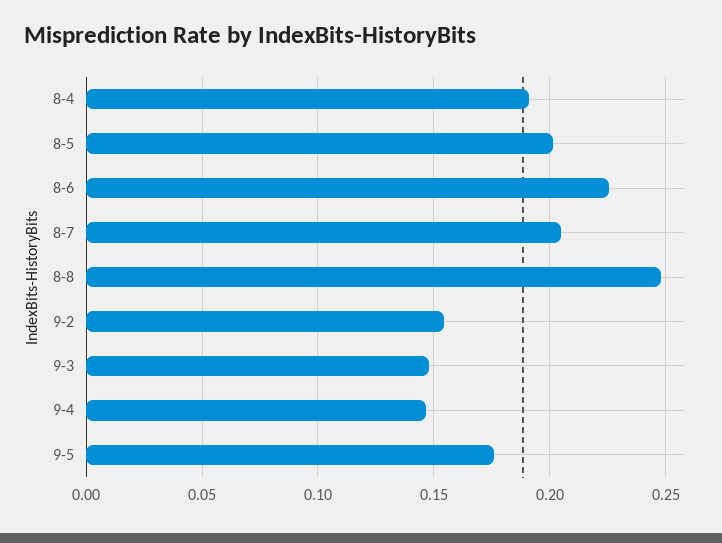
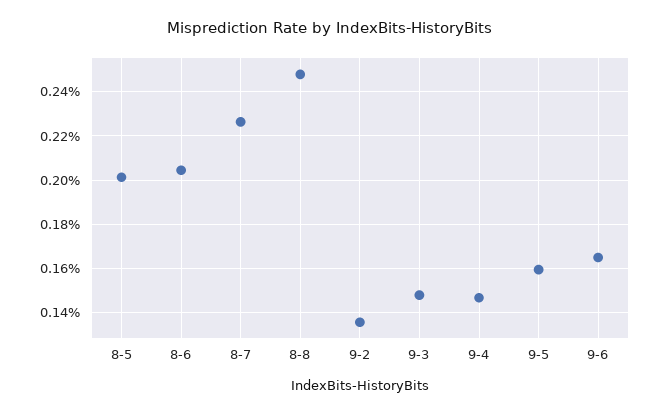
8-4: 0.19 -> none
8-6: 0.225 -> 0.205
8-7: 0.205 -> 0.225
9-2: 0.155 -> 0.135
9-5: 0.175 -> 0.16
9-6: none -> 0.165

